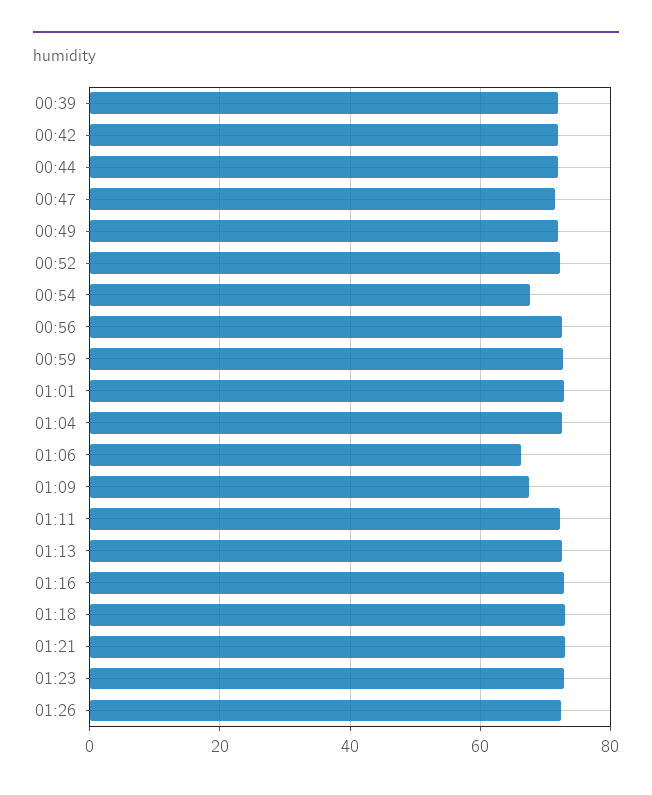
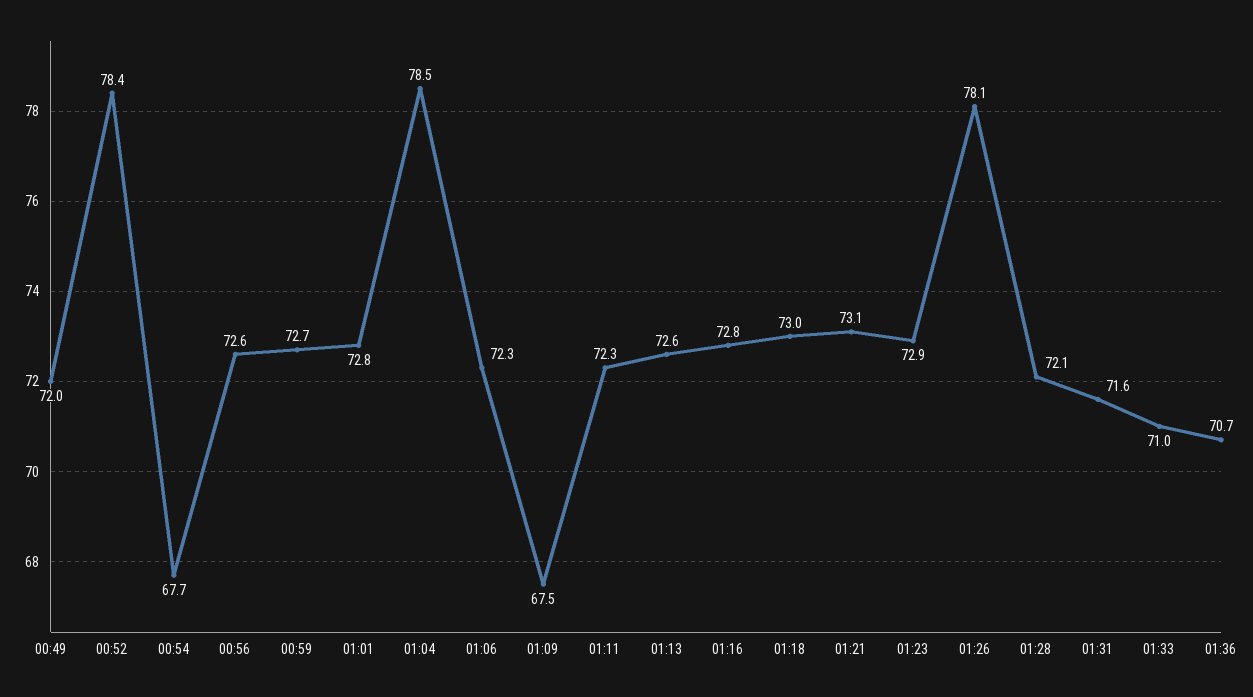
00:39: 72 -> none
00:42: 72 -> none
00:44: 72 -> none
00:47: 72 -> none
00:52: 72 -> 78.4
01:04: 72 -> 78.5
01:06: 66 -> 72.3
01:26: 72 -> 78.1
01:28: none -> 72.1
01:31: none -> 71.6
01:33: none -> 71
01:36: none -> 70.7

